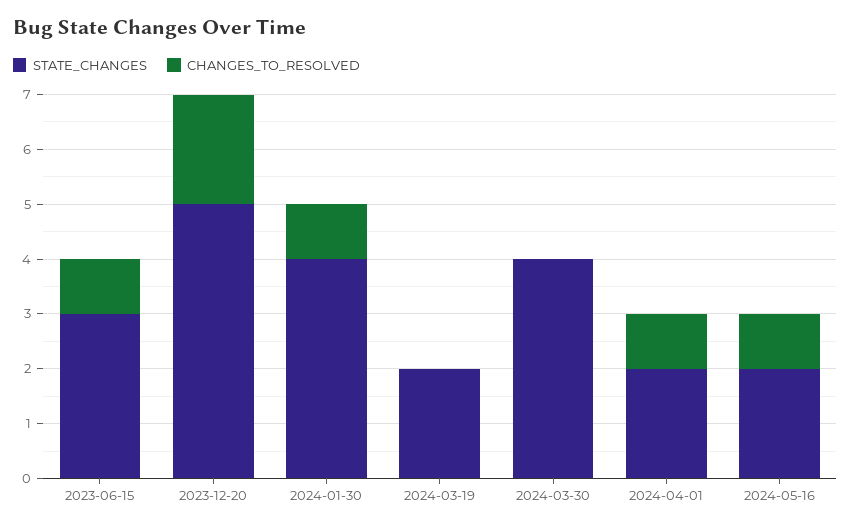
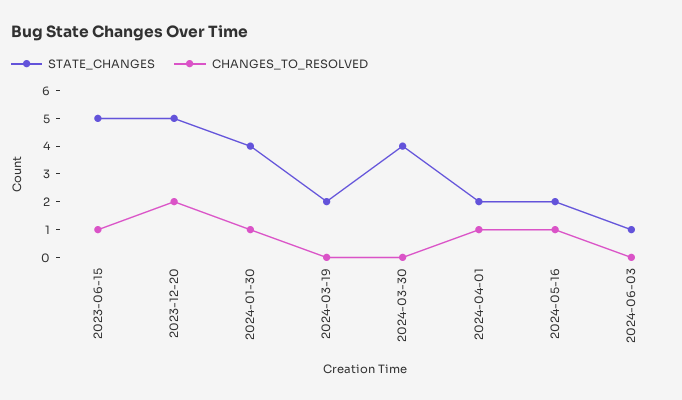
STATE_CHANGES, 2023-06-15: 3 -> 5
STATE_CHANGES, 2024-06-03: none -> 1
CHANGES_TO_RESOLVED, 2024-06-03: none -> 0

